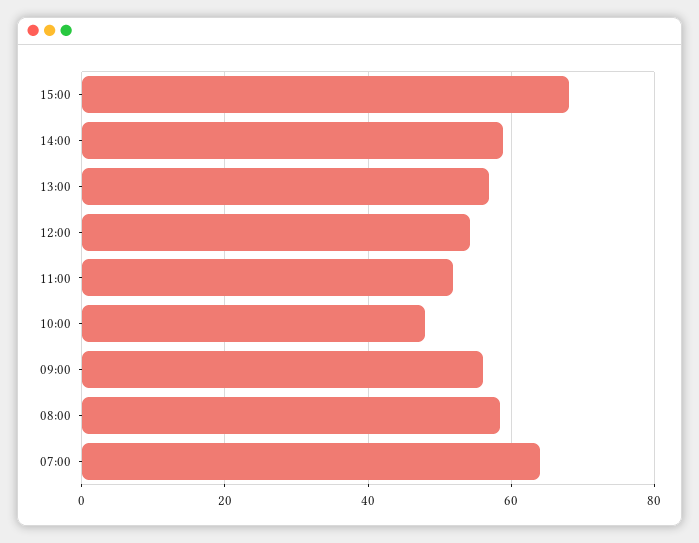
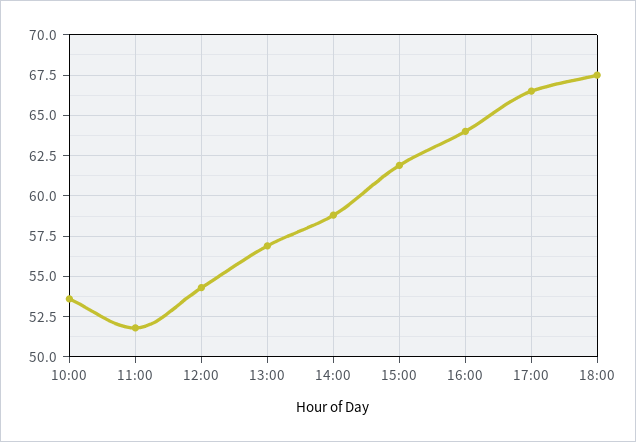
15:00: 68 -> 62
10:00: 48 -> 53.5
09:00: 56 -> none
08:00: 58 -> none
07:00: 64 -> none
16:00: none -> 64
17:00: none -> 66.5
18:00: none -> 67.5

